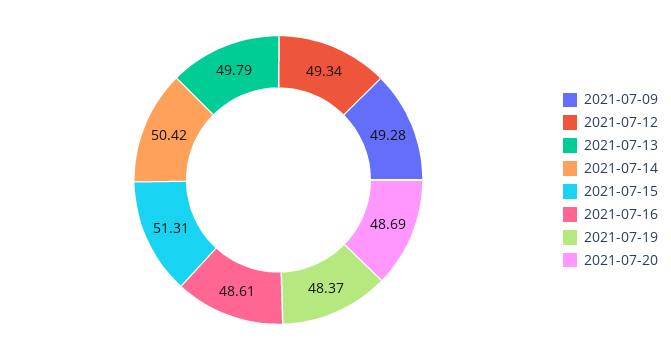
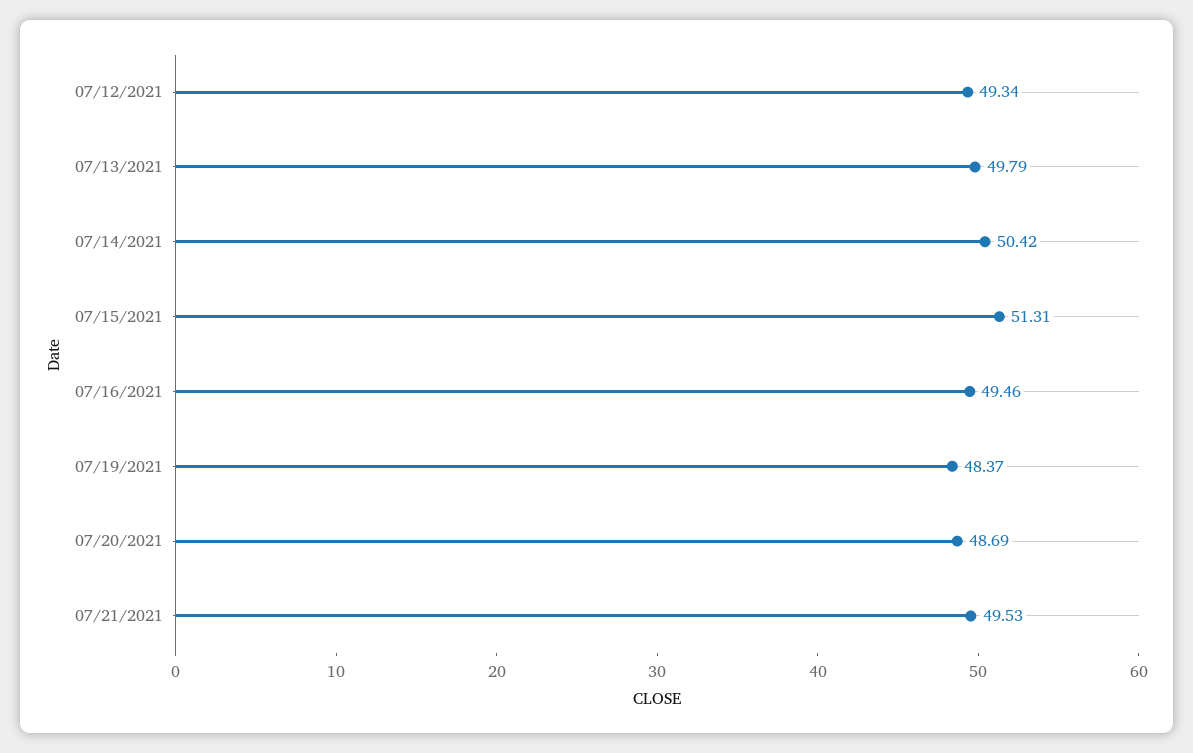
2021-07-09: 49.28 -> none
2021-07-16: 48.61 -> 49.46
07/21/2021: none -> 49.53

